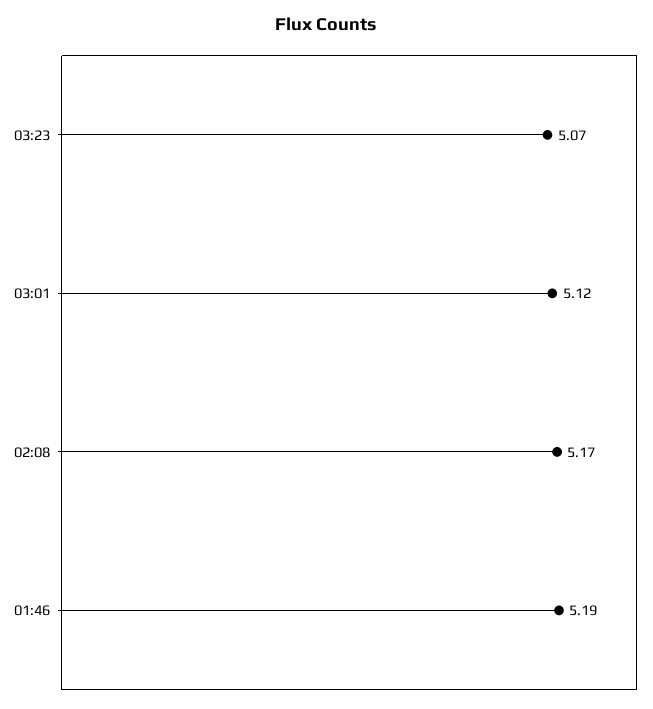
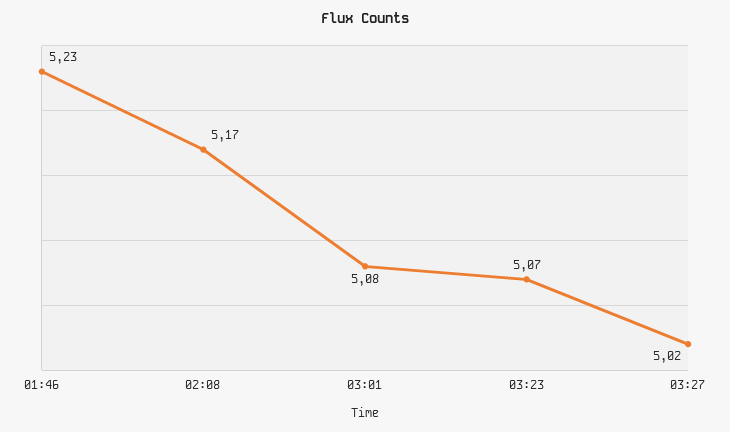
03:01: 5.12 -> 5.08
01:46: 5.19 -> 5.23
03:27: none -> 5.02

